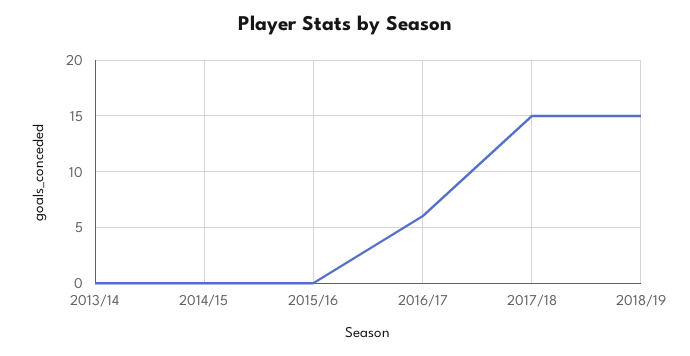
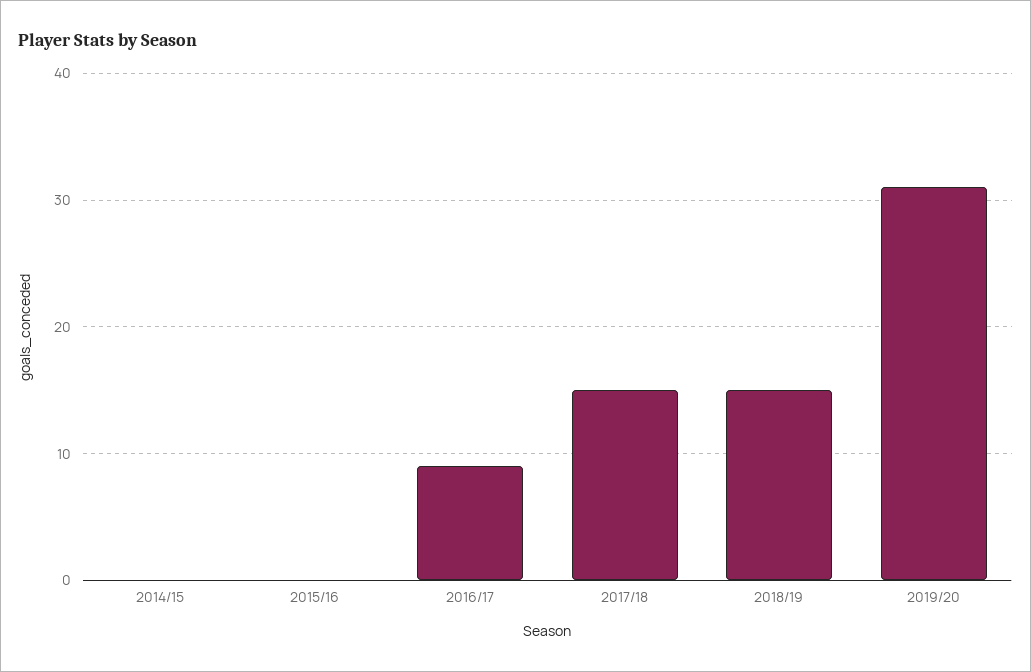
2013/14: 0 -> none
2016/17: 6 -> 9
2019/20: none -> 31

